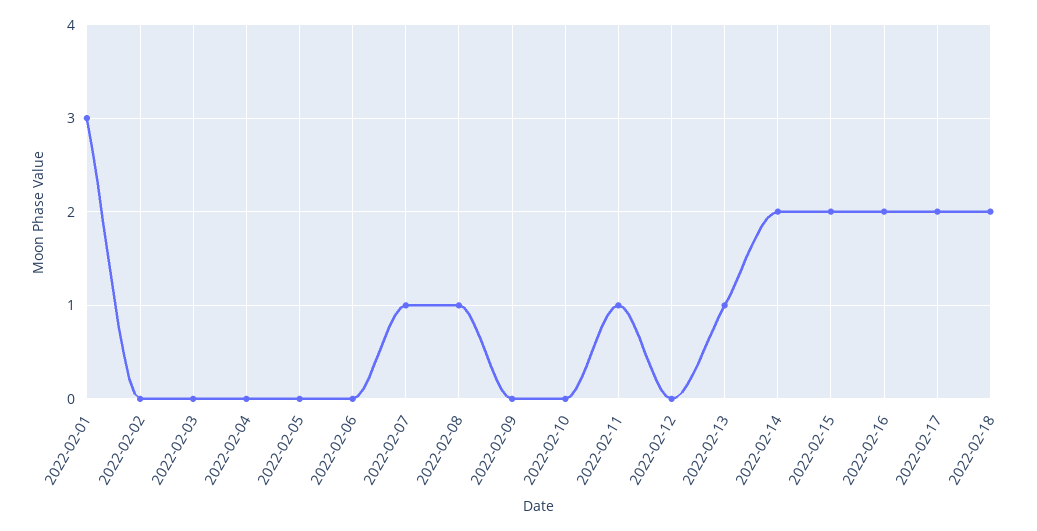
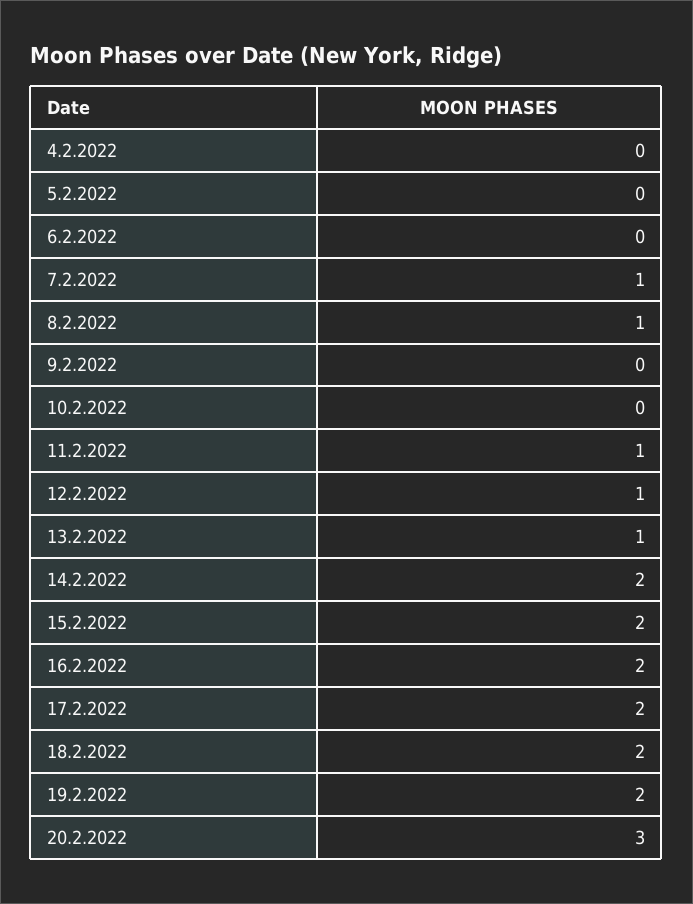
2022-02-01: 3 -> none
2022-02-02: 0 -> none
2022-02-03: 0 -> none
2022-02-12: 0 -> 1
19.2.2022: none -> 2
20.2.2022: none -> 3

